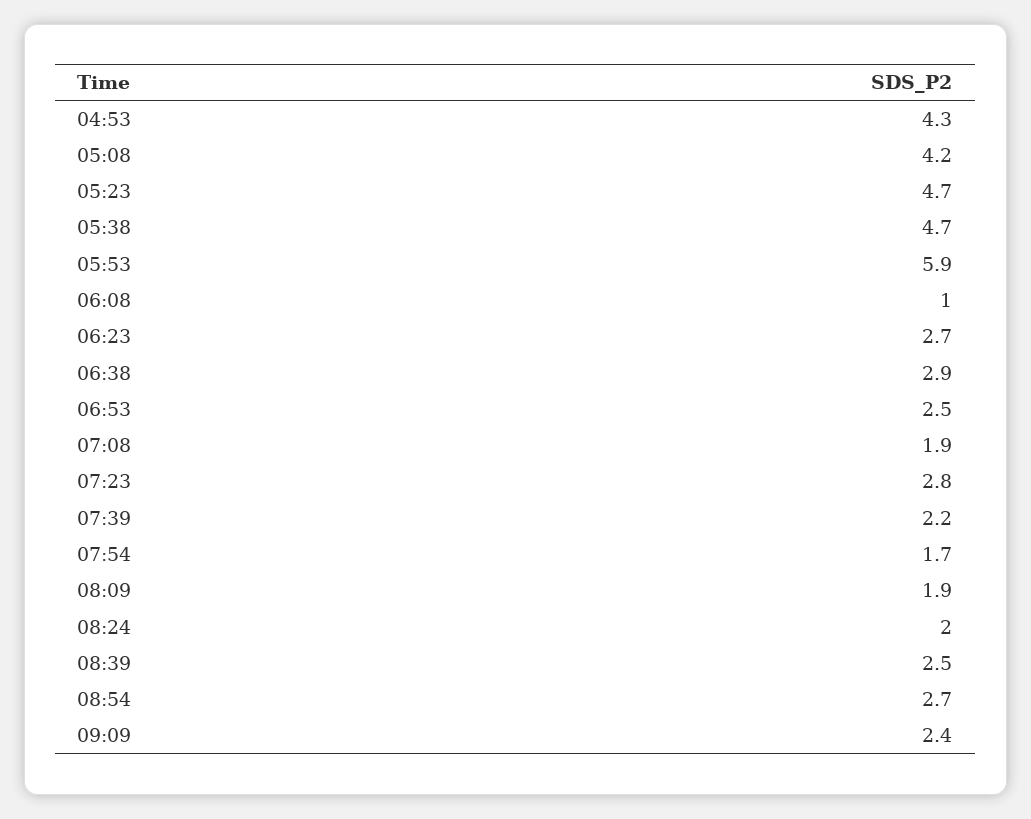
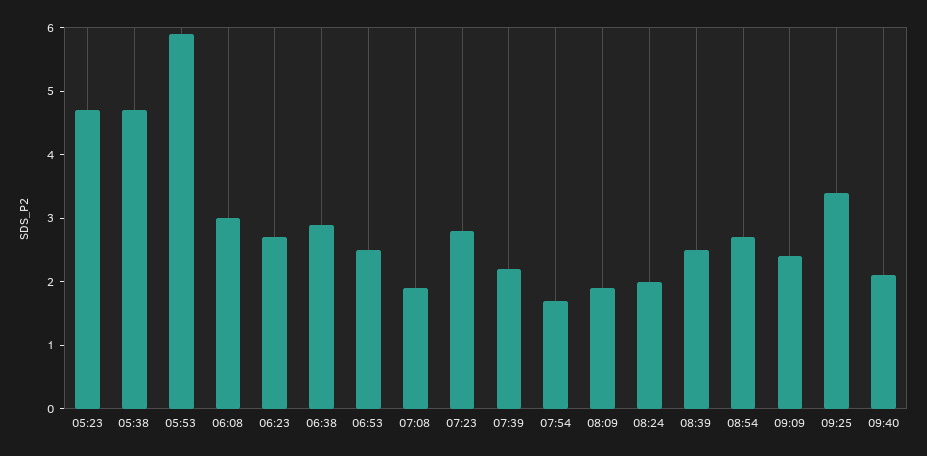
04:53: 4.3 -> none
05:08: 4.2 -> none
06:08: 1 -> 3
09:25: none -> 3.5
09:40: none -> 2

